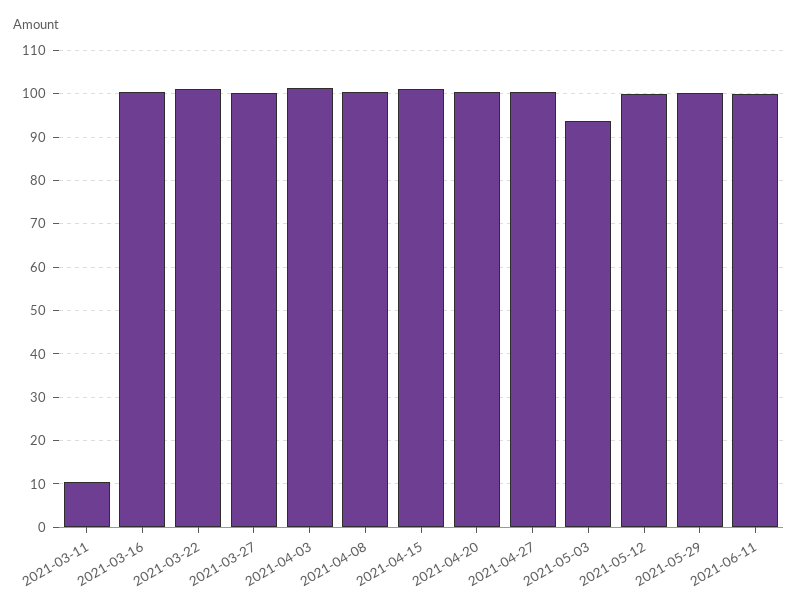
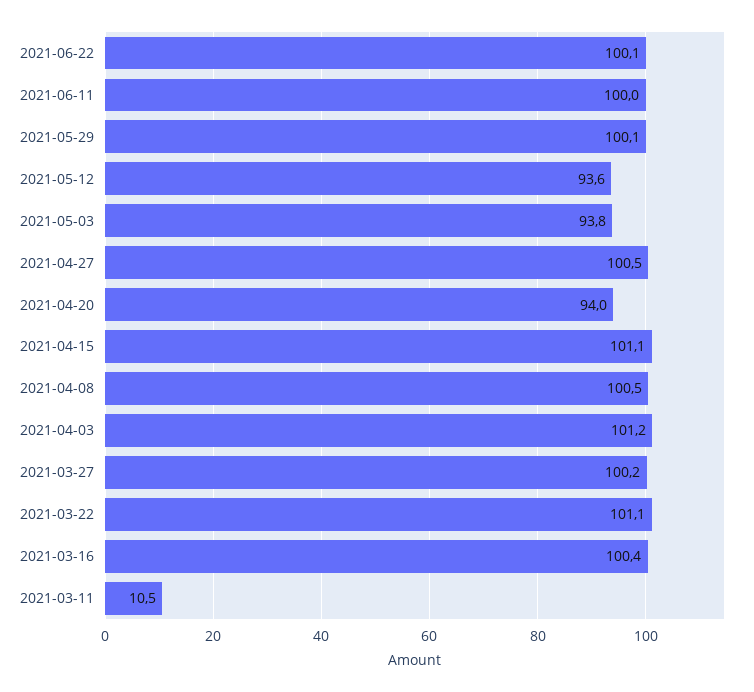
2021-04-20: 100 -> 94
2021-05-12: 100 -> 93.6
2021-06-22: none -> 100.1

